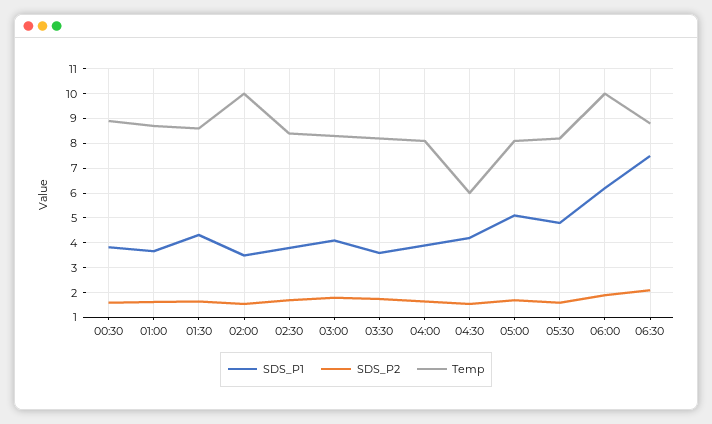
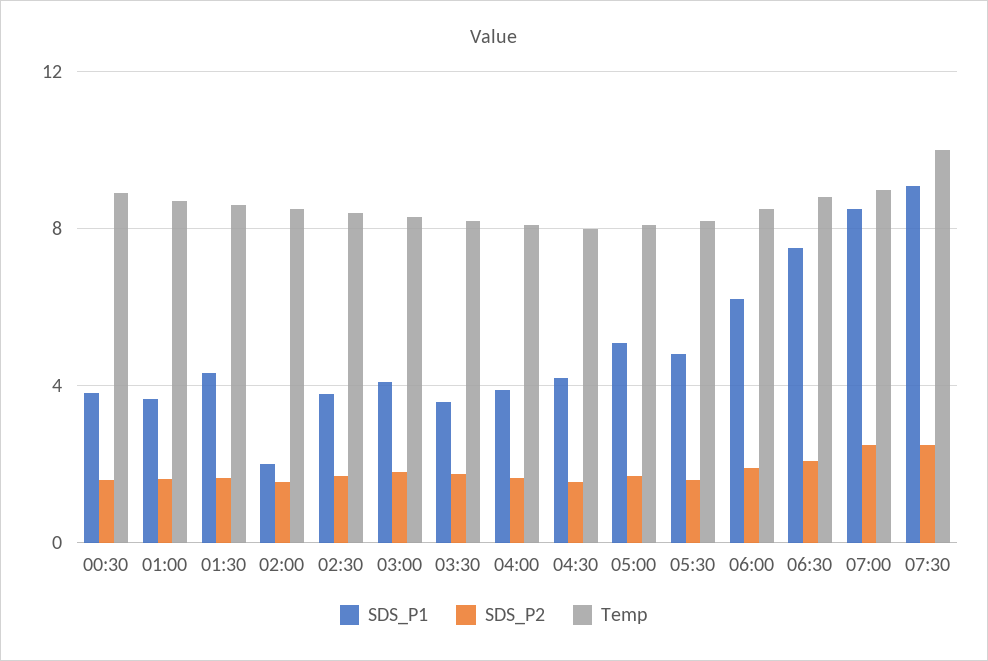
SDS_P1, 02:00: 3.5 -> 2
Temp, 02:00: 10 -> 8.5
Temp, 04:30: 6 -> 8
Temp, 06:00: 10 -> 8.5
SDS_P1, 07:00: none -> 8.5
SDS_P2, 07:00: none -> 2.5
Temp, 07:00: none -> 9
SDS_P1, 07:30: none -> 9
SDS_P2, 07:30: none -> 2.5
Temp, 07:30: none -> 10

